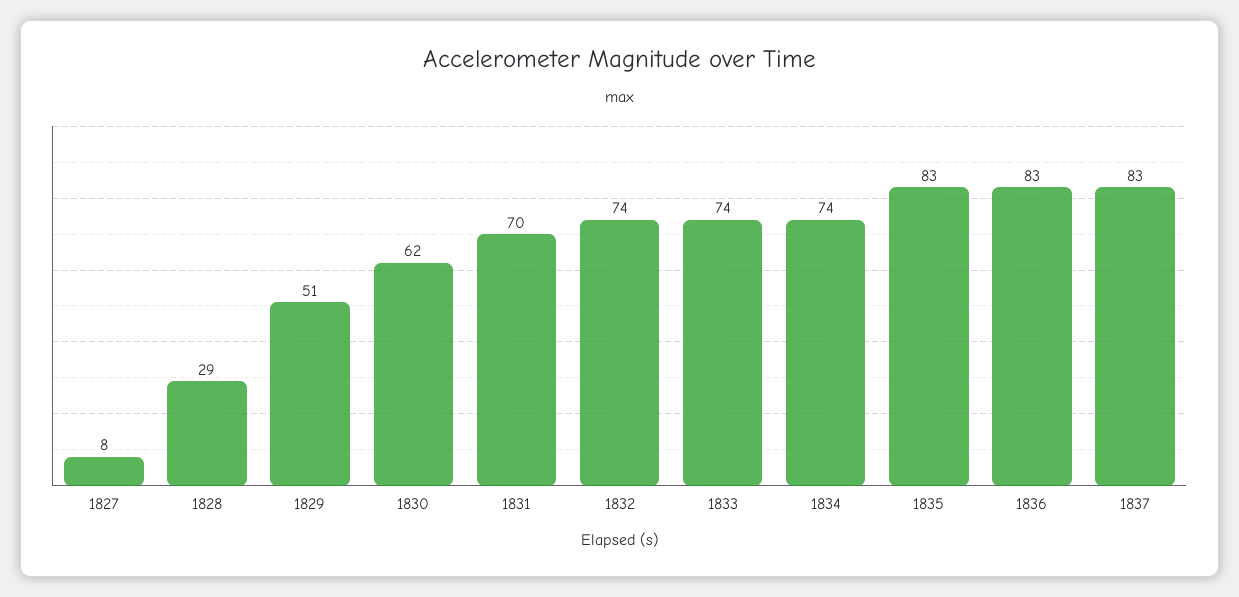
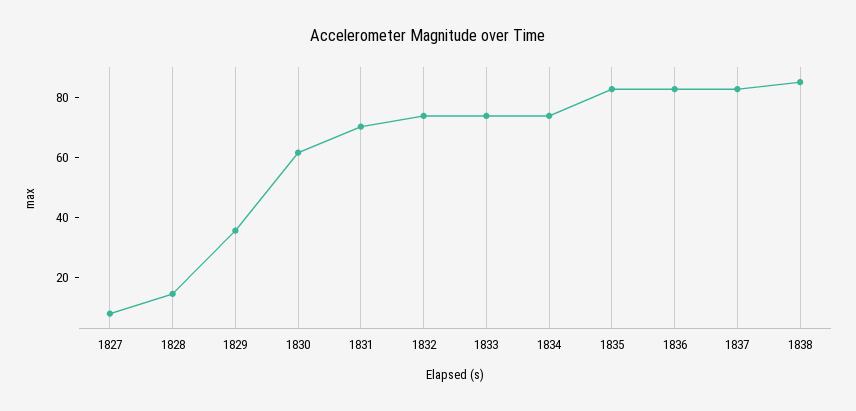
1828: 29 -> 15
1829: 51 -> 35
1838: none -> 85

